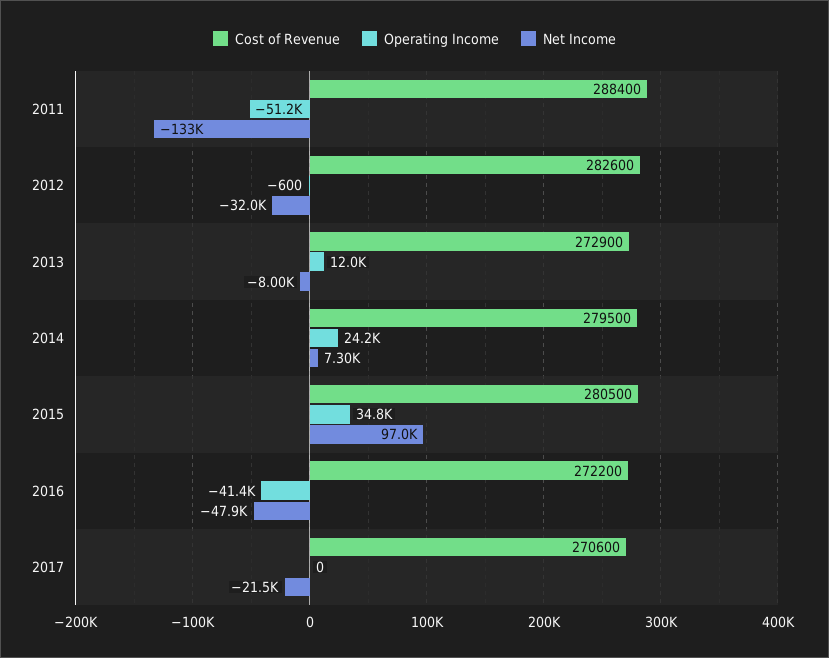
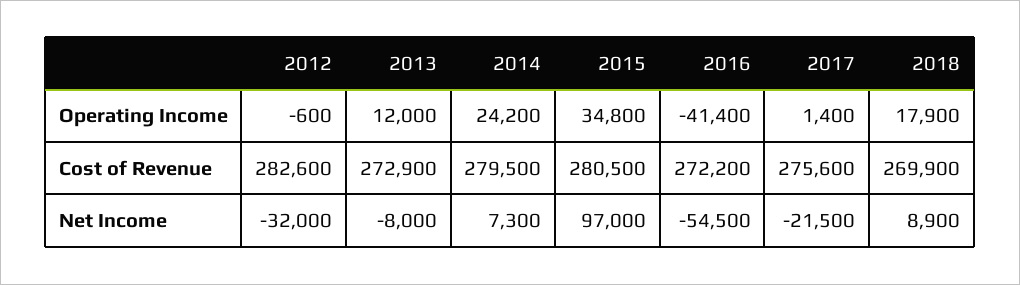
Cost of Revenue, 2011: 288400 -> none
Operating Income, 2011: -51200 -> none
Net Income, 2011: -133000 -> none
Net Income, 2016: -47900 -> -54500
Cost of Revenue, 2017: 270600 -> 275600
Operating Income, 2017: 0 -> 1400
Operating Income, 2018: none -> 17900
Cost of Revenue, 2018: none -> 269900
Net Income, 2018: none -> 8900

